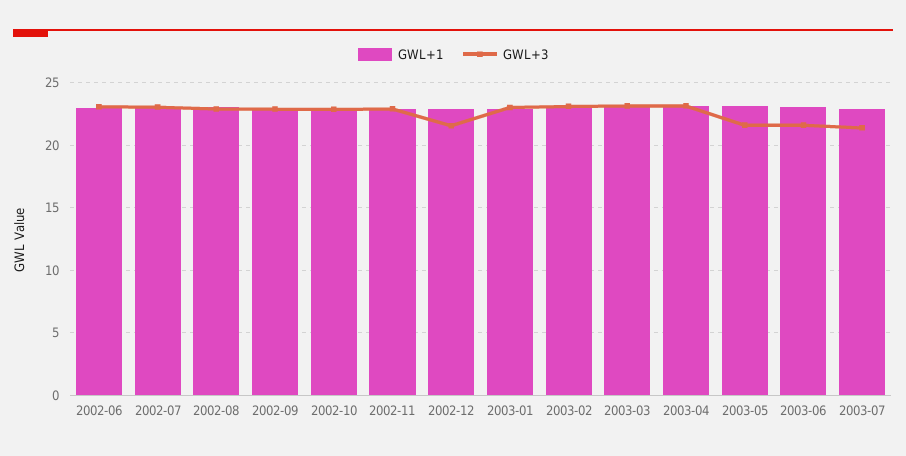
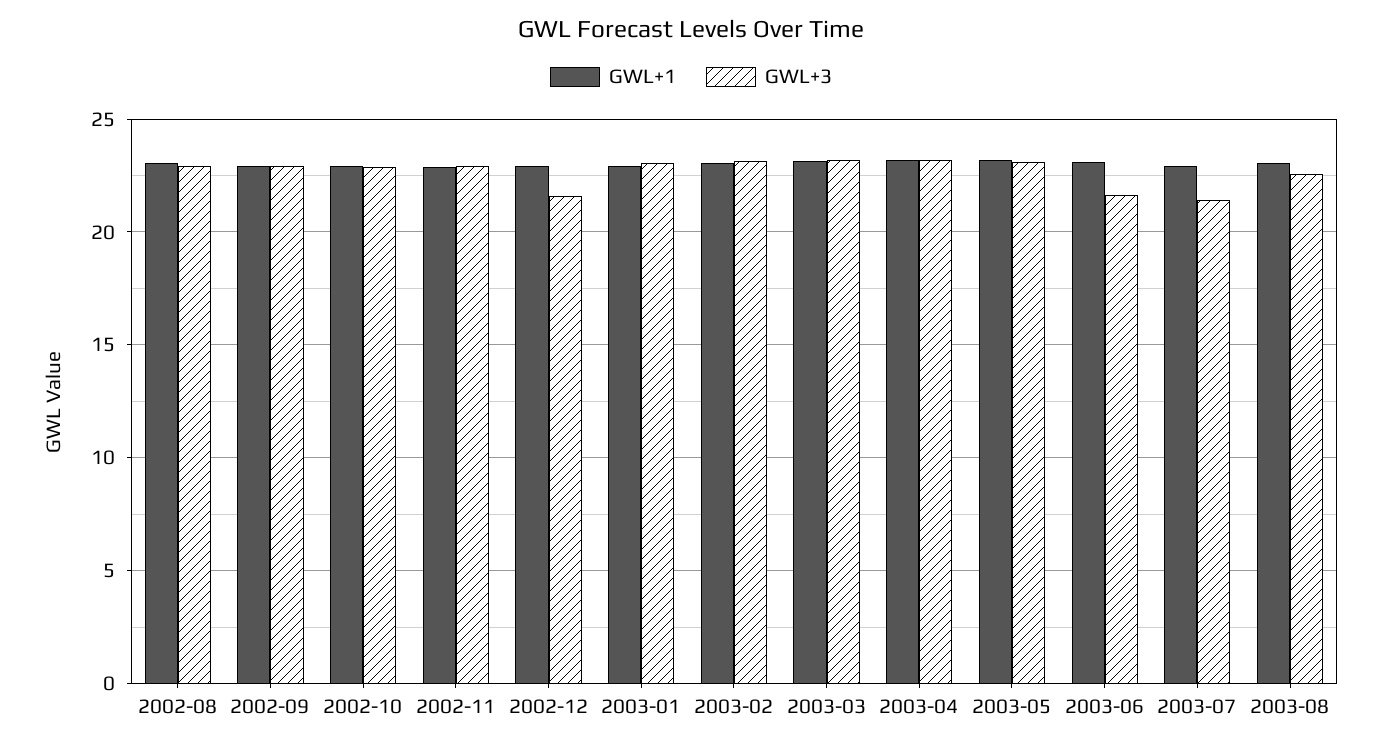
GWL+1, 2002-06: 23 -> none
GWL+3, 2002-06: 23 -> none
GWL+1, 2002-07: 23 -> none
GWL+3, 2002-07: 23 -> none
GWL+3, 2003-05: 21.5 -> 23
GWL+1, 2003-08: none -> 23
GWL+3, 2003-08: none -> 22.5

